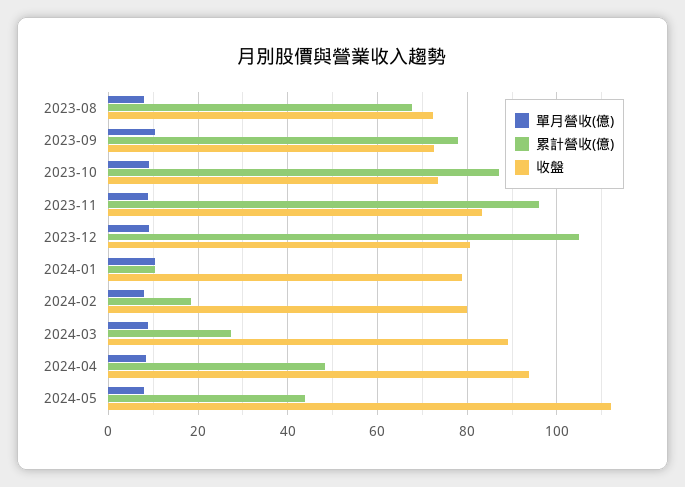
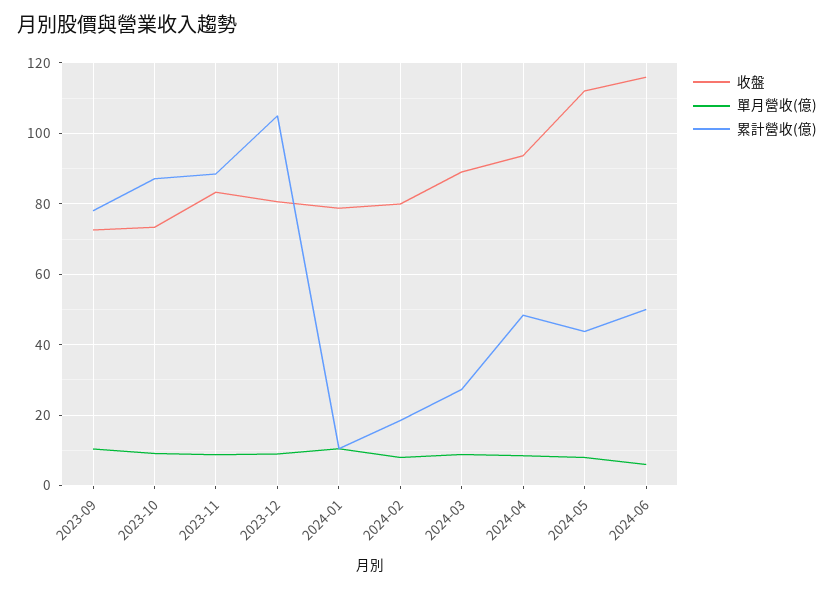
單月營收(億), 2023-08: 8 -> none
累計營收(億), 2023-08: 68 -> none
收盤, 2023-08: 72 -> none
累計營收(億), 2023-11: 96 -> 88
收盤, 2024-06: none -> 116
單月營收(億), 2024-06: none -> 6
累計營收(億), 2024-06: none -> 50

